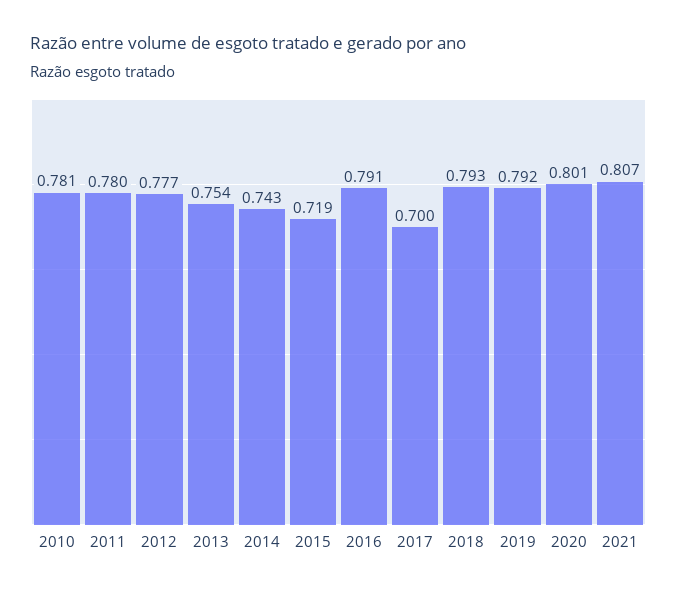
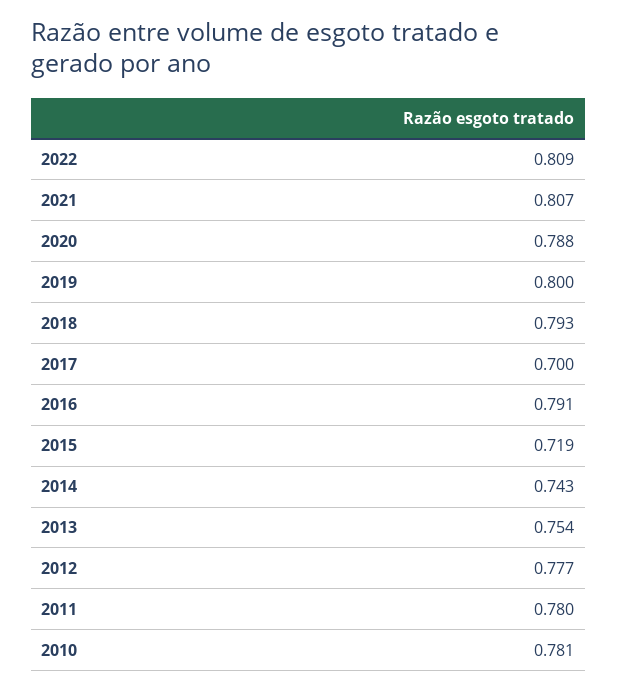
2019: 0.792 -> 0.8
2020: 0.801 -> 0.788
2022: none -> 0.809

